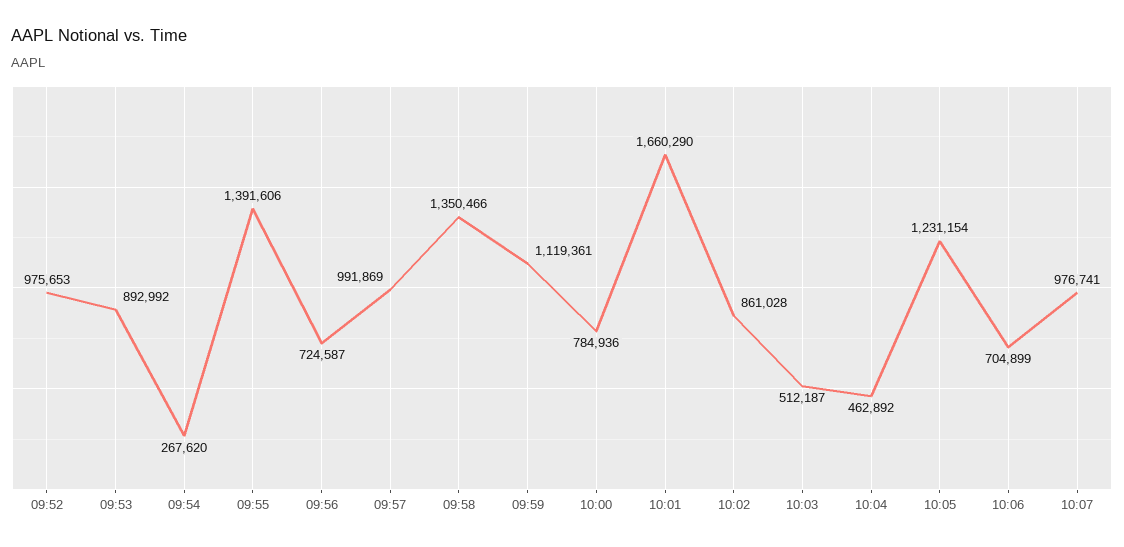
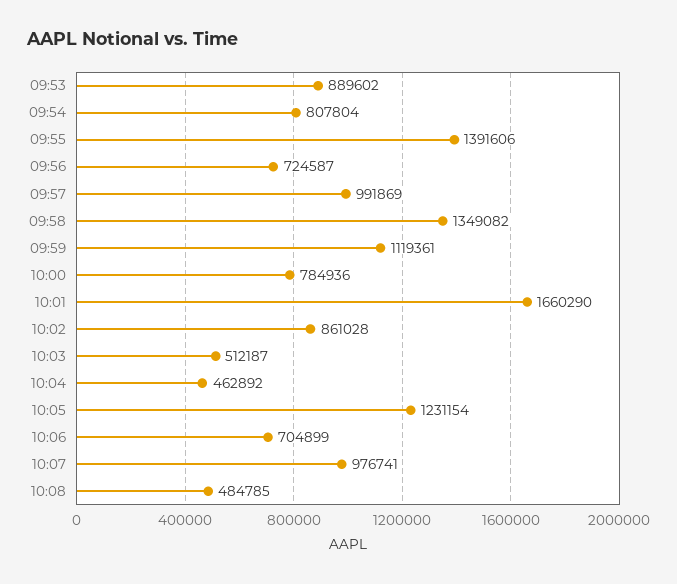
09:52: 975653 -> none
09:53: 892992 -> 889602
09:54: 267620 -> 807804
09:58: 1350466 -> 1349082
10:08: none -> 484785

